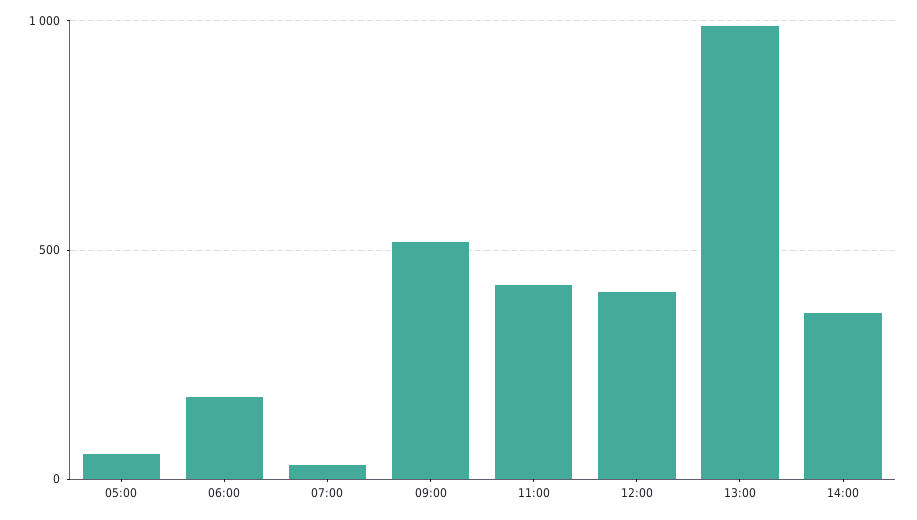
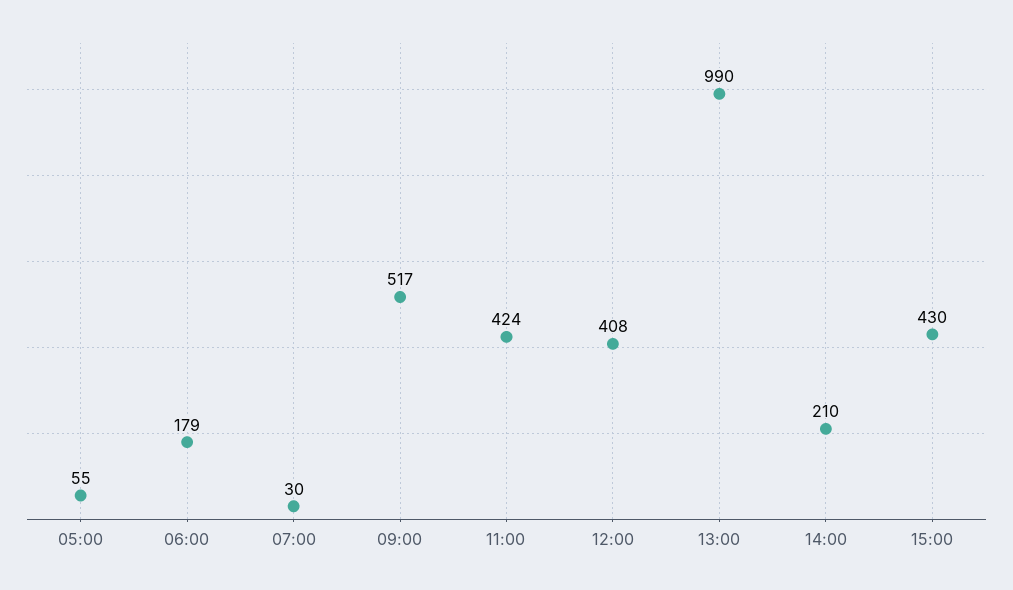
14:00: 350 -> 210
15:00: none -> 430

